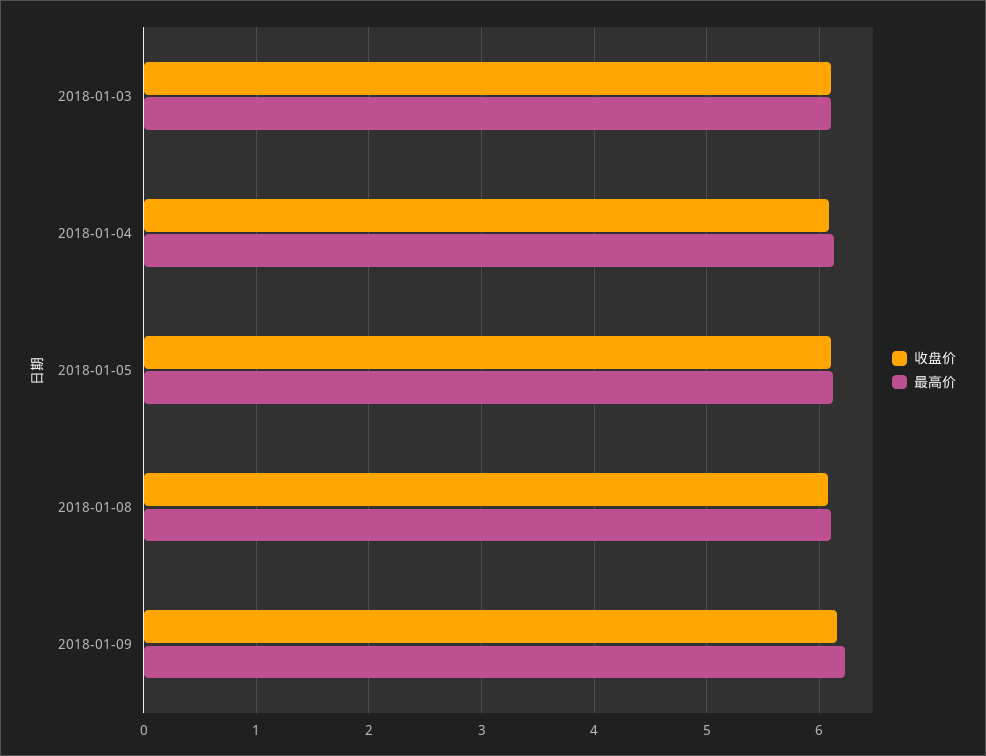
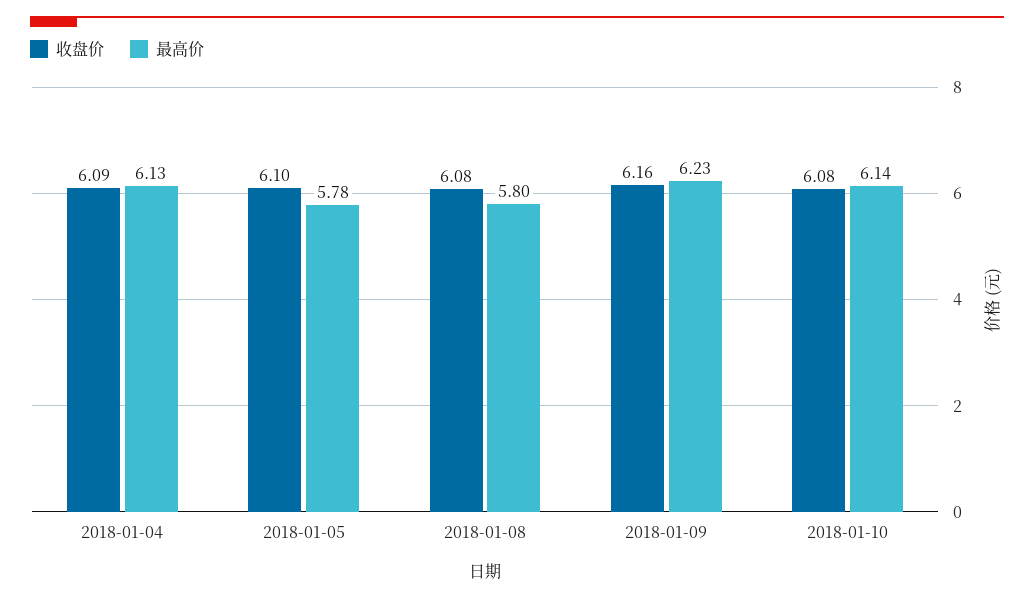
收盘价, 2018-01-03: 6.1 -> none
最高价, 2018-01-03: 6.1 -> none
最高价, 2018-01-05: 6.1 -> 5.78
最高价, 2018-01-08: 6.1 -> 5.8
收盘价, 2018-01-10: none -> 6.08
最高价, 2018-01-10: none -> 6.14

